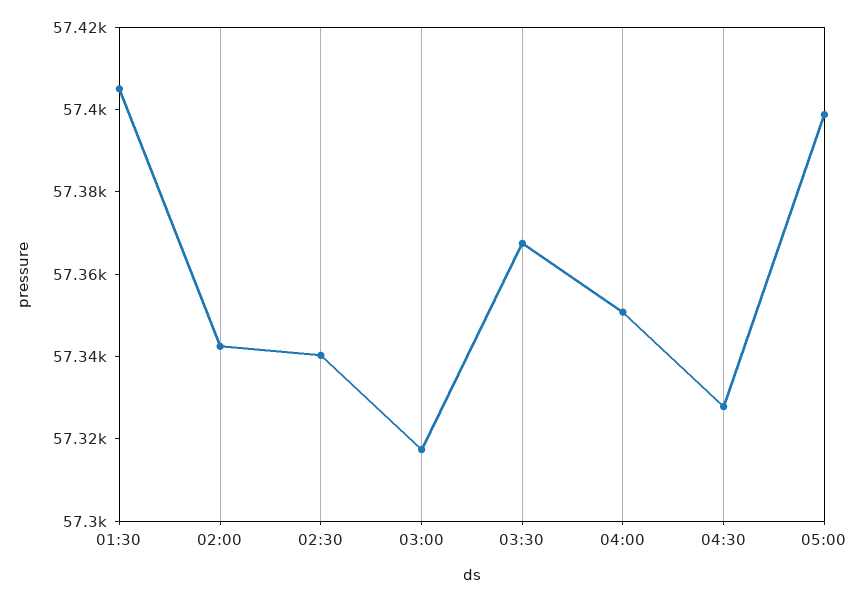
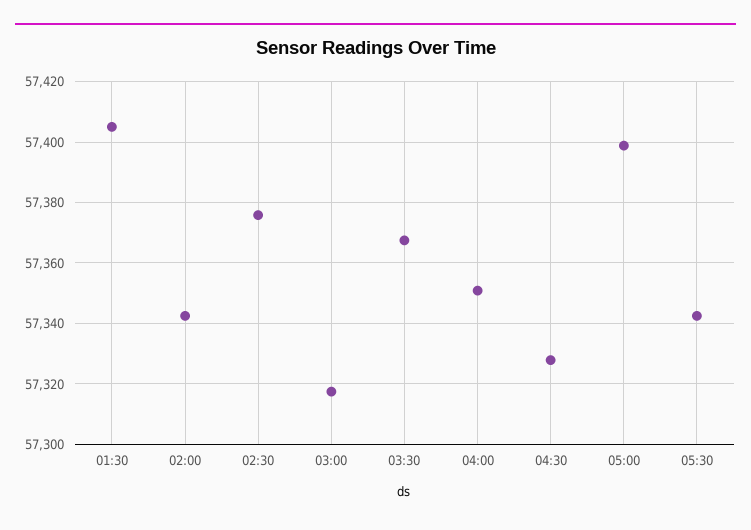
02:30: 57340 -> 57376
05:30: none -> 57342

